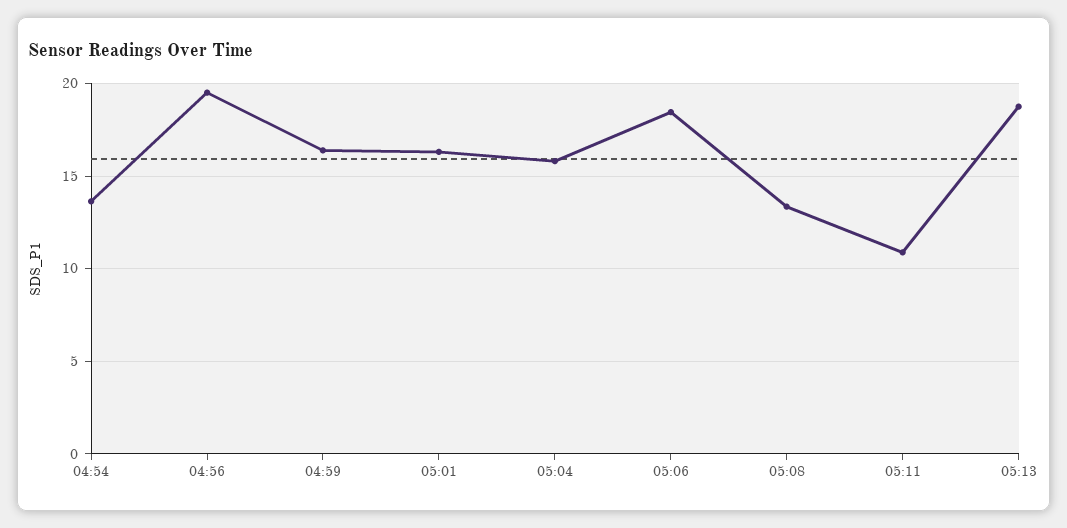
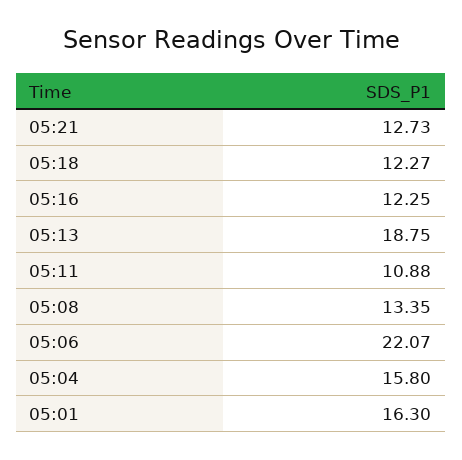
04:54: 13.5 -> none
04:56: 19.5 -> none
04:59: 16.5 -> none
05:06: 18.5 -> 22.07
05:21: none -> 12.73
05:18: none -> 12.27
05:16: none -> 12.25

